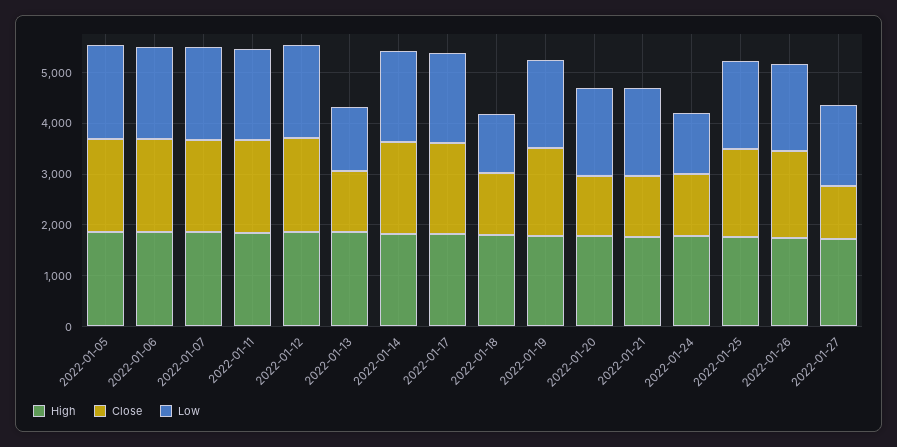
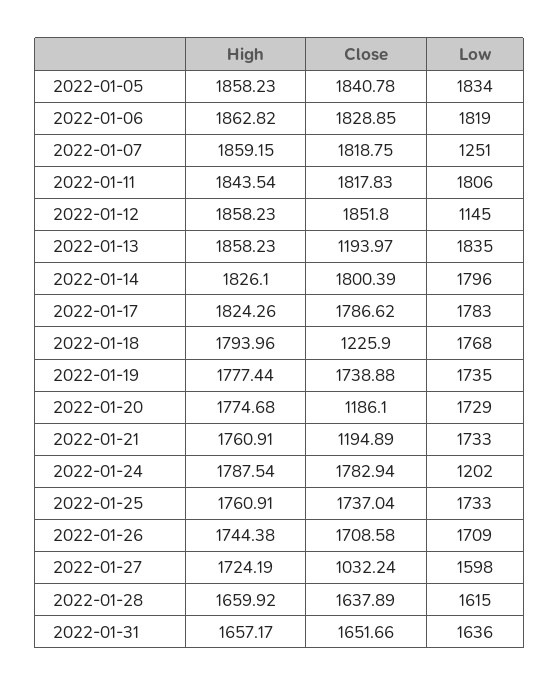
Low, 2022-01-07: 1800 -> 1251
Low, 2022-01-12: 1800 -> 1145
Low, 2022-01-13: 1200 -> 1835
Low, 2022-01-18: 1200 -> 1768
Close, 2022-01-24: 1200 -> 1782.94
High, 2022-01-28: none -> 1659.92
Close, 2022-01-28: none -> 1637.89
Low, 2022-01-28: none -> 1615
High, 2022-01-31: none -> 1657.17
Close, 2022-01-31: none -> 1651.66
Low, 2022-01-31: none -> 1636

